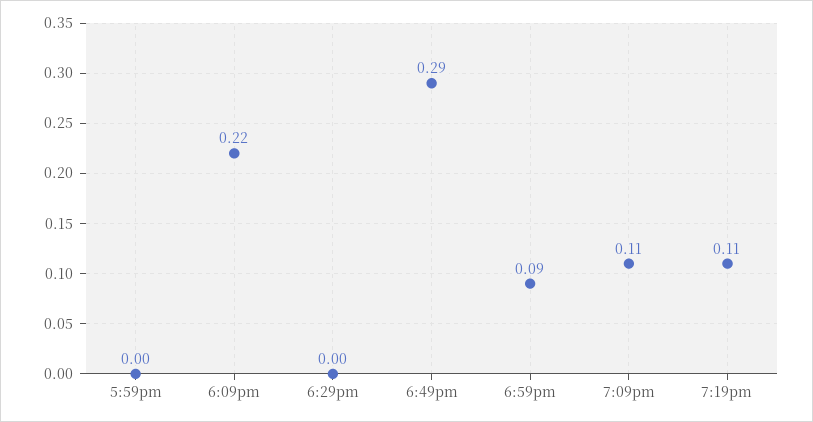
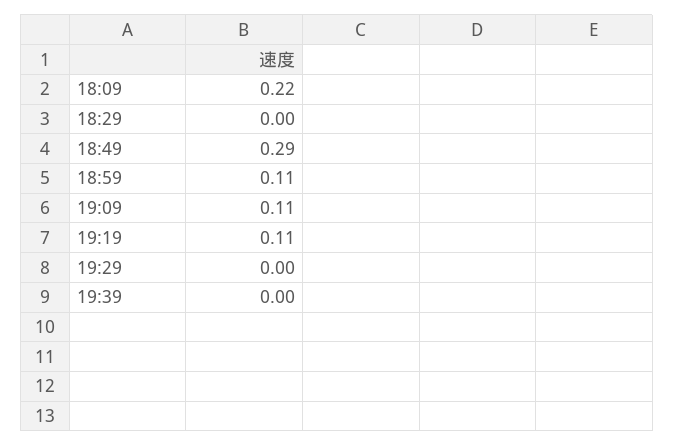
5:59pm: 0 -> none
6:59pm: 0.09 -> 0.11
19:29: none -> 0
19:39: none -> 0

